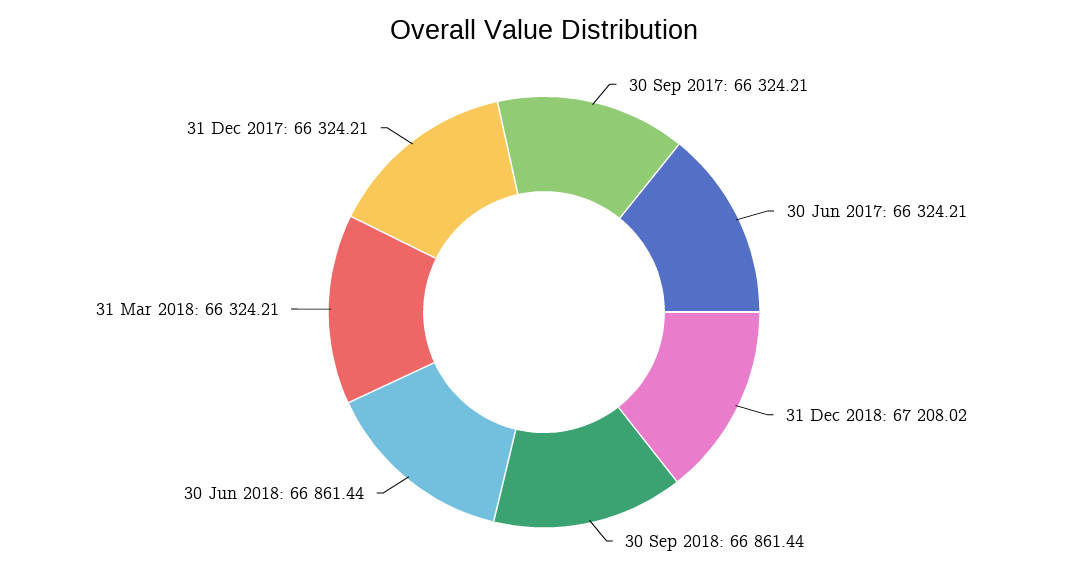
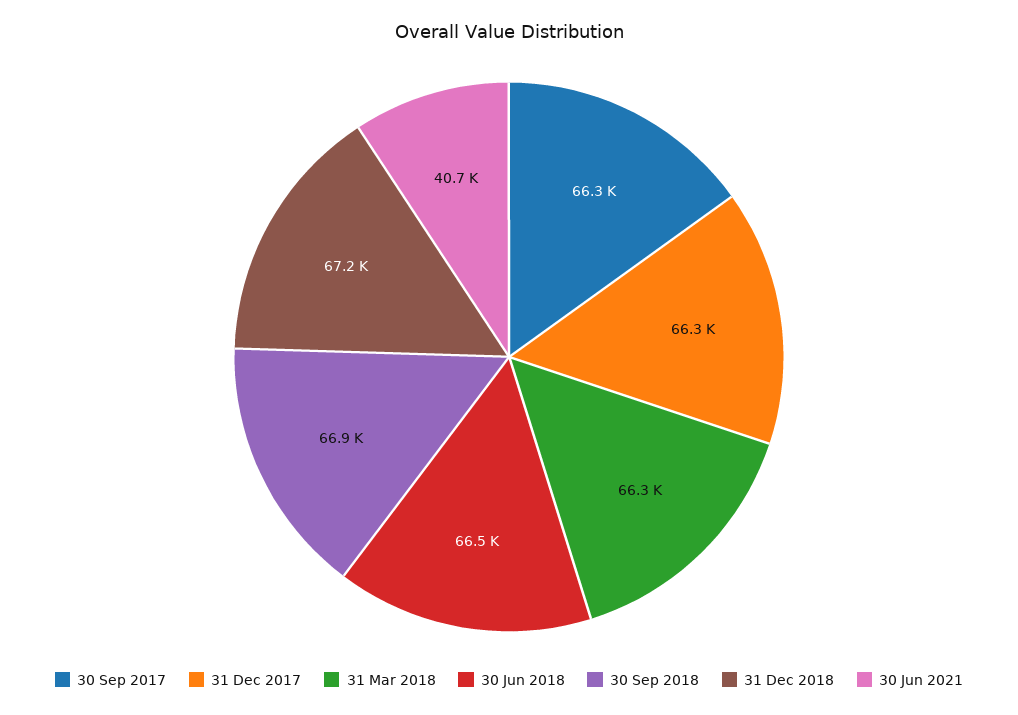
30 Jun 2017: 66324.21 -> none
30 Jun 2018: 66861.44 -> 66500
30 Jun 2021: none -> 40700

